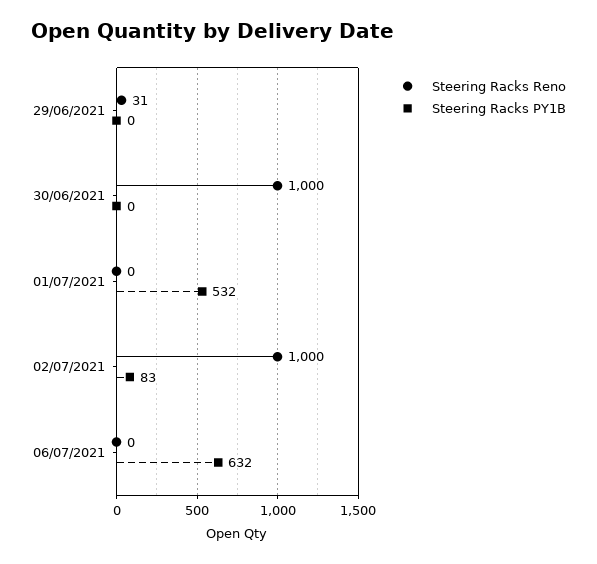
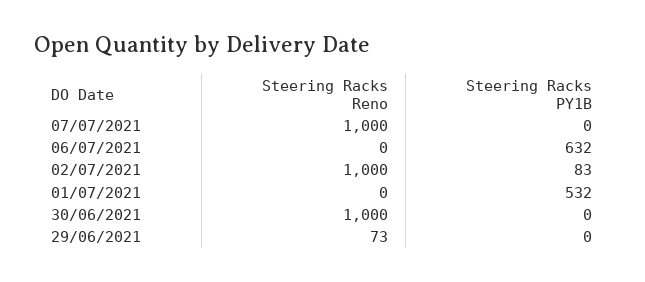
Steering Racks Reno, 29/06/2021: 31 -> 73
Steering Racks Reno, 07/07/2021: none -> 1000
Steering Racks PY1B, 07/07/2021: none -> 0

